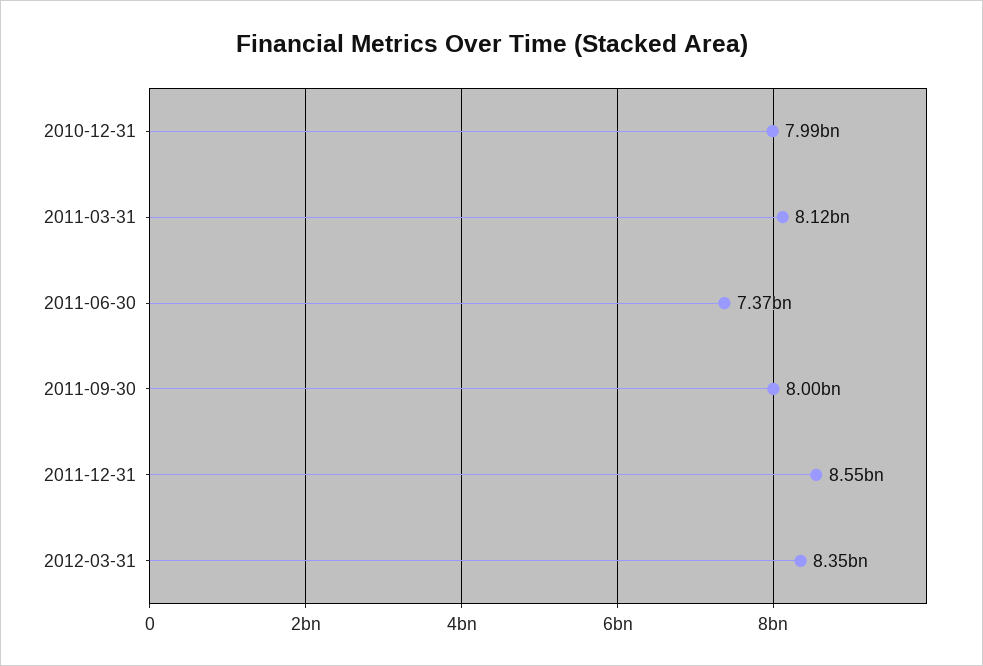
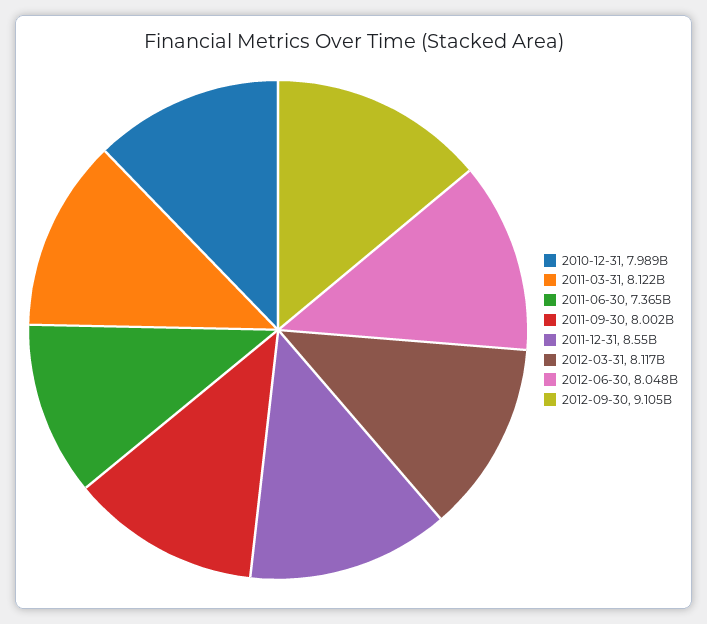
2012-03-31: 8350000000 -> 8117000000
2012-06-30: none -> 8048000000
2012-09-30: none -> 9105000000

